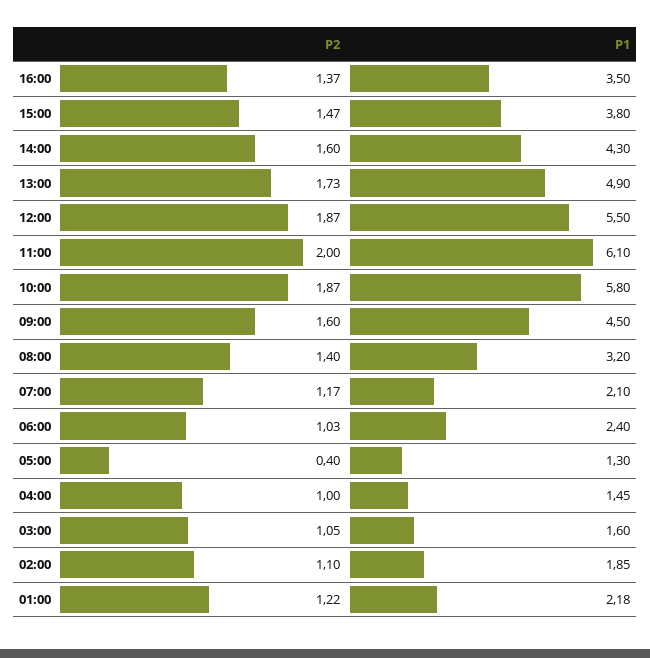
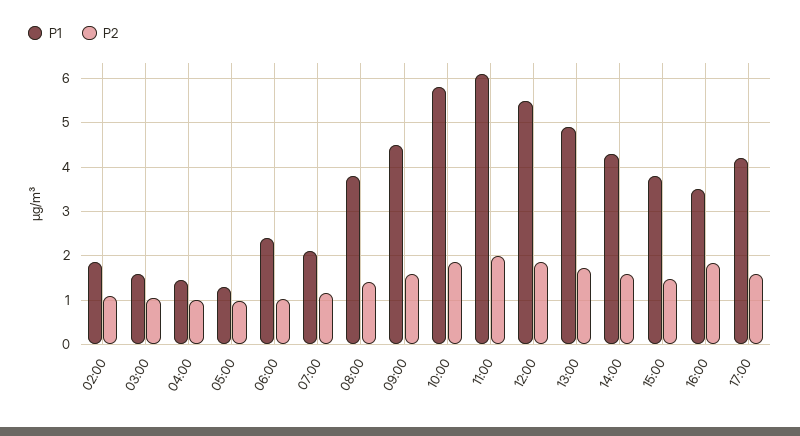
P2, 16:00: 1.37 -> 1.8
P1, 08:00: 3.2 -> 3.8
P2, 05:00: 0.4 -> 1
P2, 01:00: 1.22 -> none
P1, 01:00: 2.18 -> none
P1, 17:00: none -> 4.2
P2, 17:00: none -> 1.6

